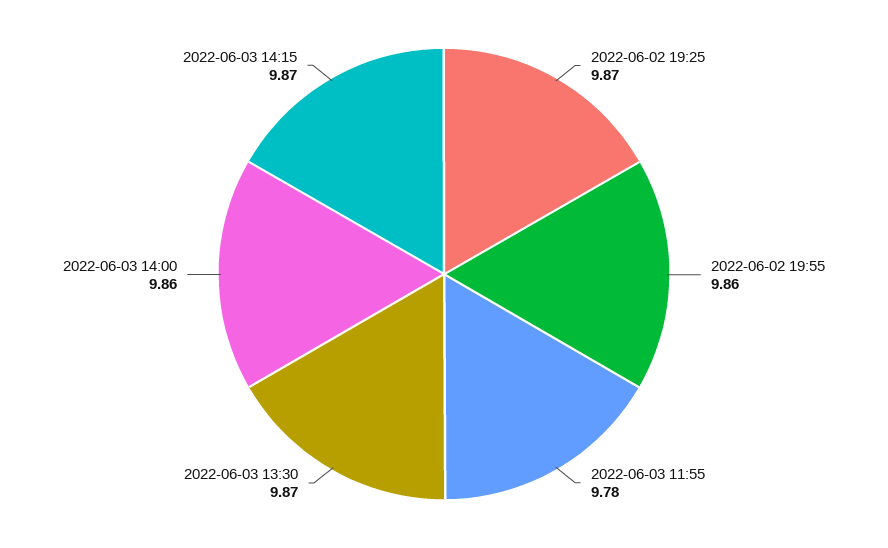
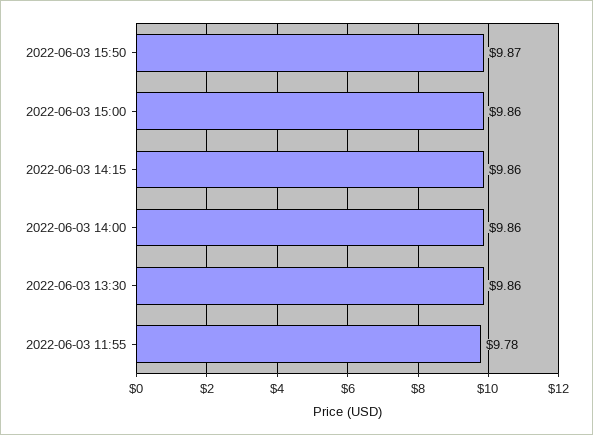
2022-06-02 19:25: 9.87 -> none
2022-06-02 19:55: 9.86 -> none
2022-06-03 13:30: 9.87 -> 9.86
2022-06-03 14:15: 9.87 -> 9.86
2022-06-03 15:50: none -> 9.87
2022-06-03 15:00: none -> 9.86

